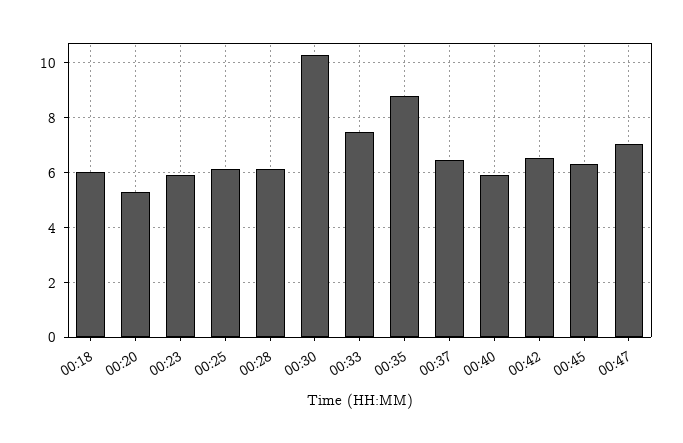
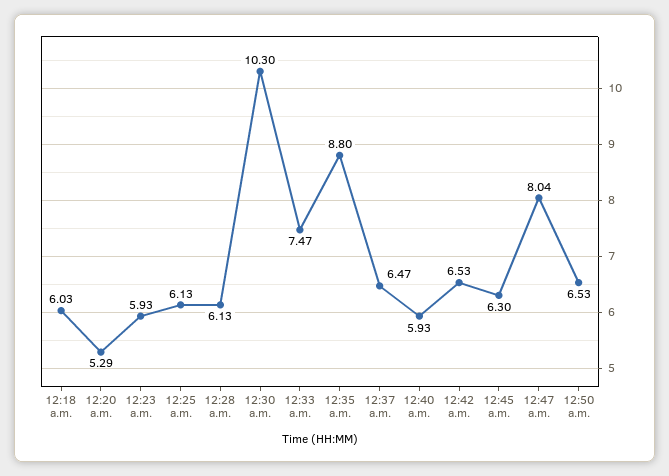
00:47: 7 -> 8.04
12:50 a.m.: none -> 6.53

